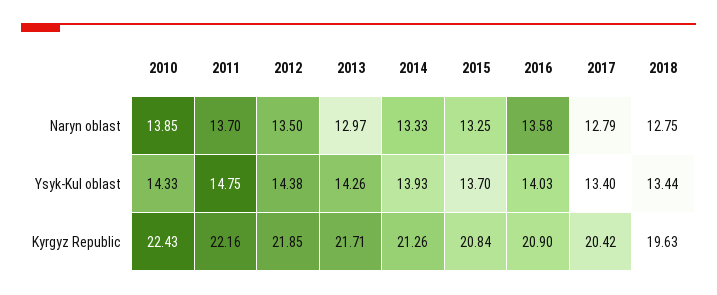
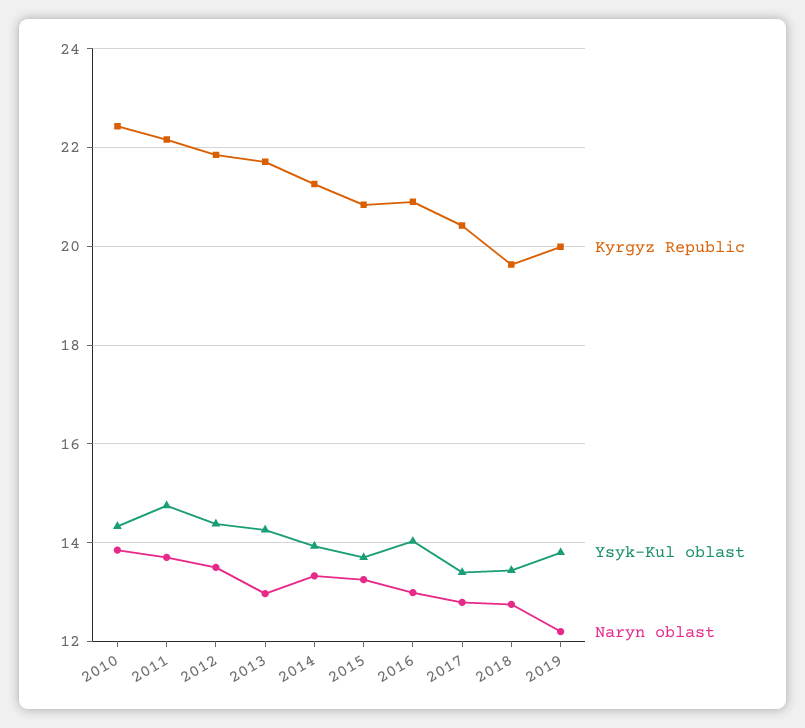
Naryn oblast, 2016: 13.58 -> 13
Kyrgyz Republic, 2019: none -> 20
Ysyk-Kul oblast, 2019: none -> 13.8
Naryn oblast, 2019: none -> 12.2

